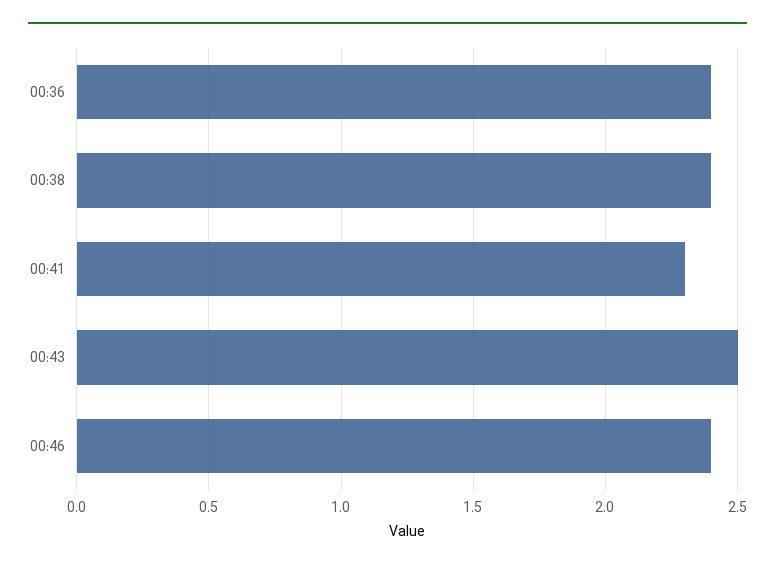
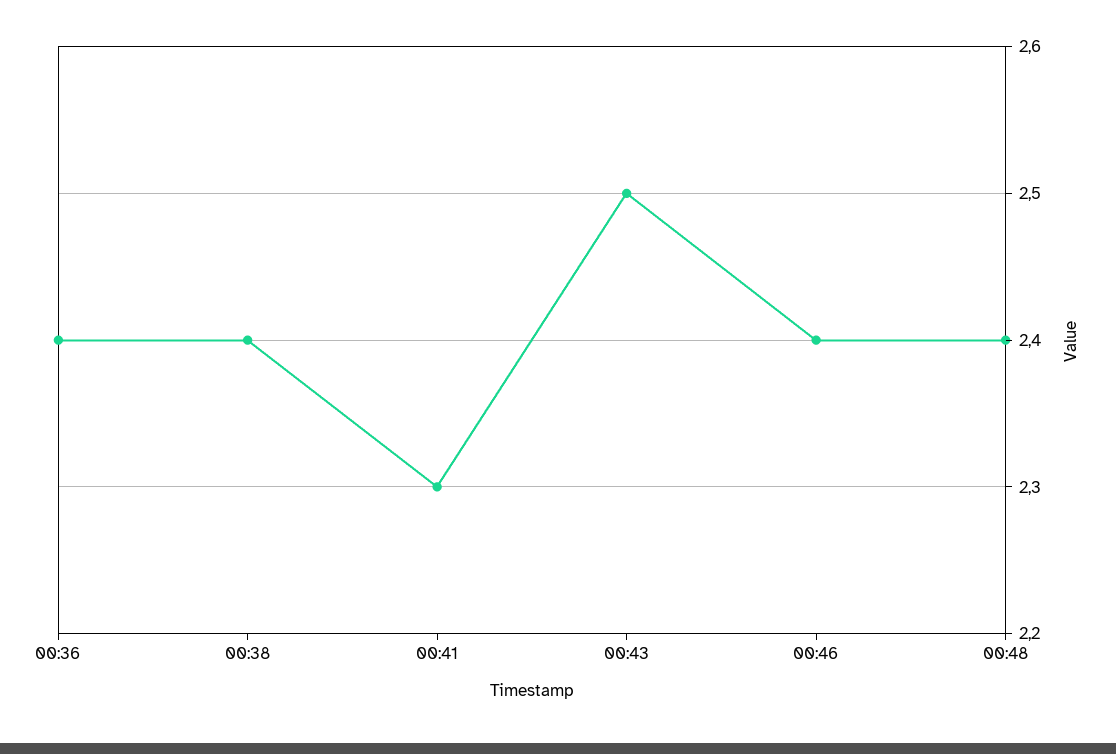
00:48: none -> 2.4

